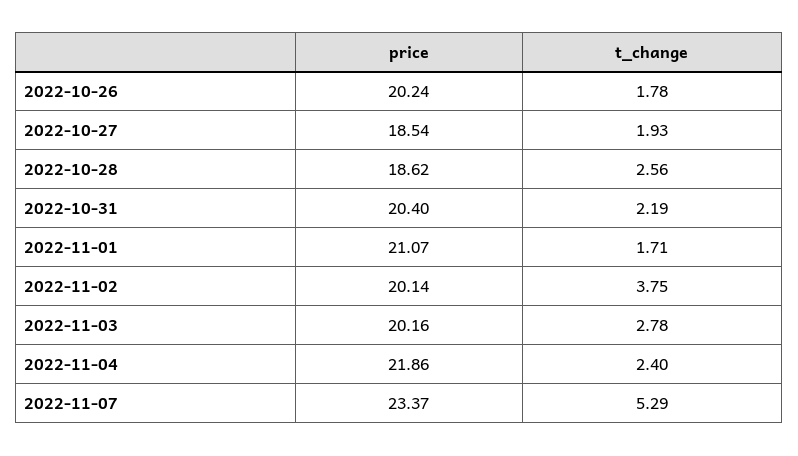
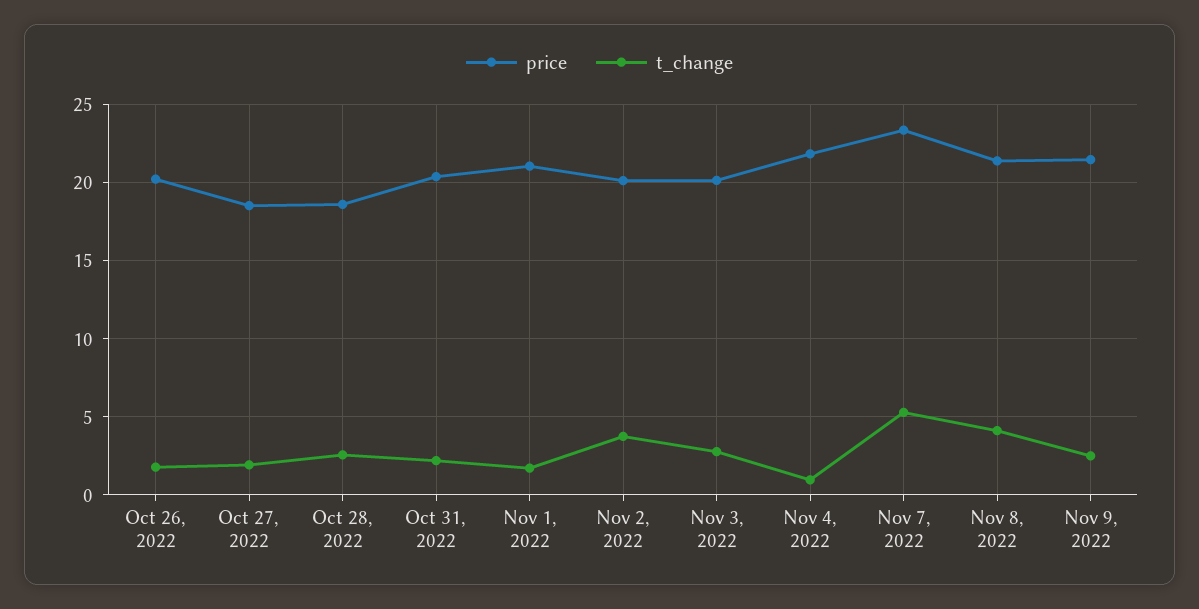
t_change, 2022-11-04: 2.4 -> 1
price, Nov 8, 2022: none -> 21.5
t_change, Nov 8, 2022: none -> 4
price, Nov 9, 2022: none -> 21.5
t_change, Nov 9, 2022: none -> 2.5

